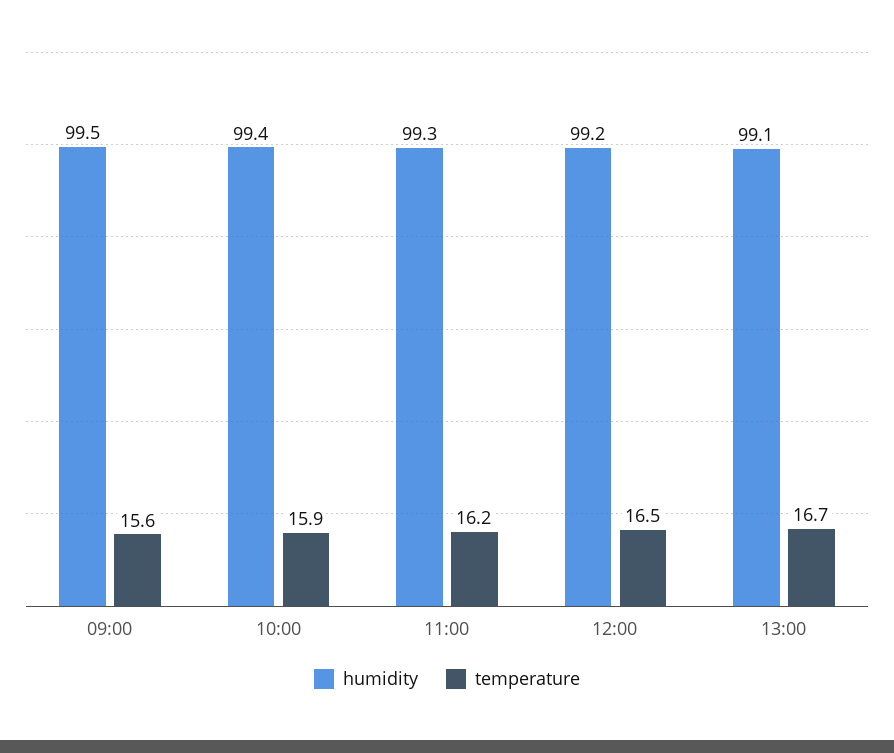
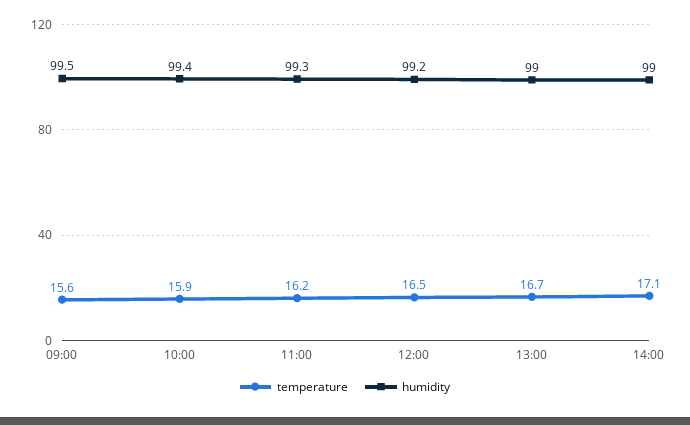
humidity, 13:00: 99.1 -> 99
temperature, 14:00: none -> 17.1
humidity, 14:00: none -> 99

